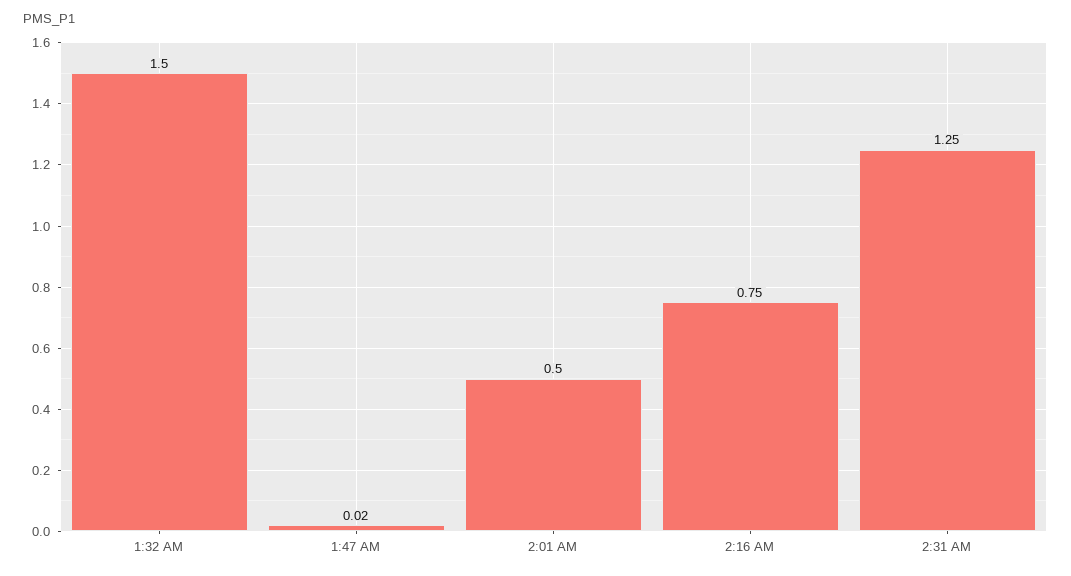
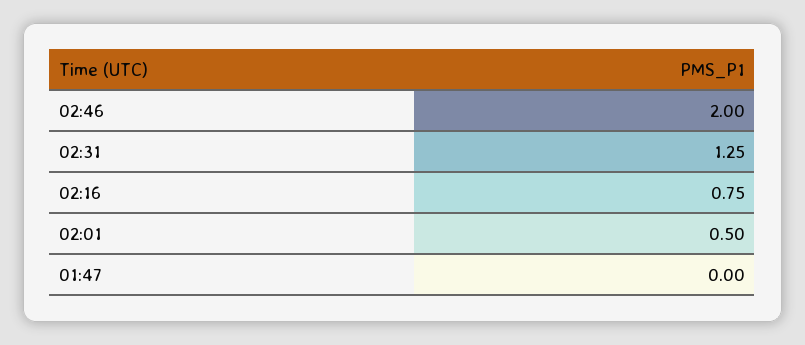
1:32 AM: 1.5 -> none
1:47 AM: 0.02 -> 0
02:46: none -> 2

